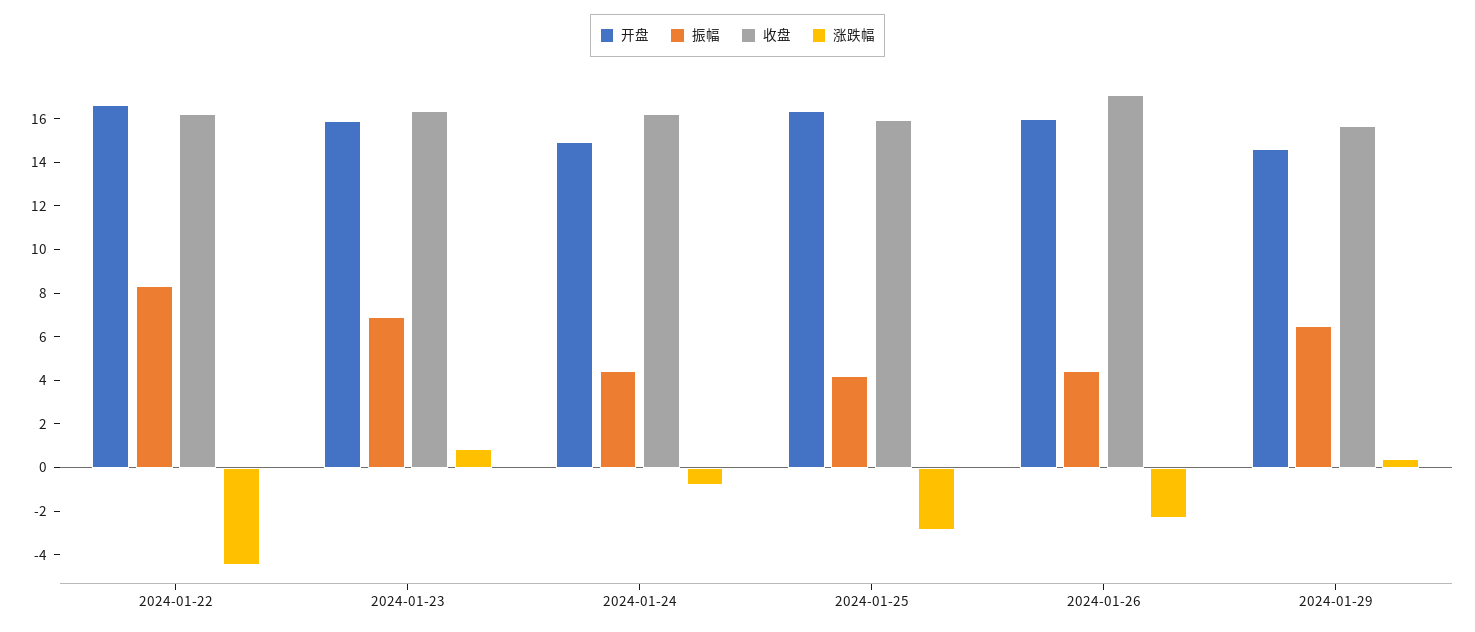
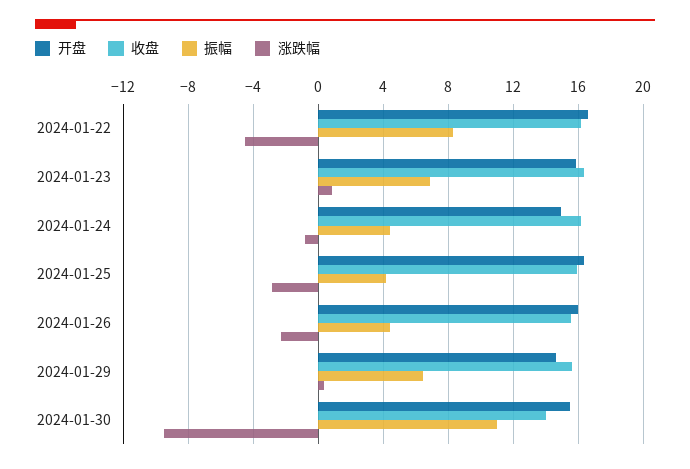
收盘, 2024-01-26: 17 -> 15.5
开盘, 2024-01-30: none -> 15.5
收盘, 2024-01-30: none -> 14
振幅, 2024-01-30: none -> 11
涨跌幅, 2024-01-30: none -> -9.5

